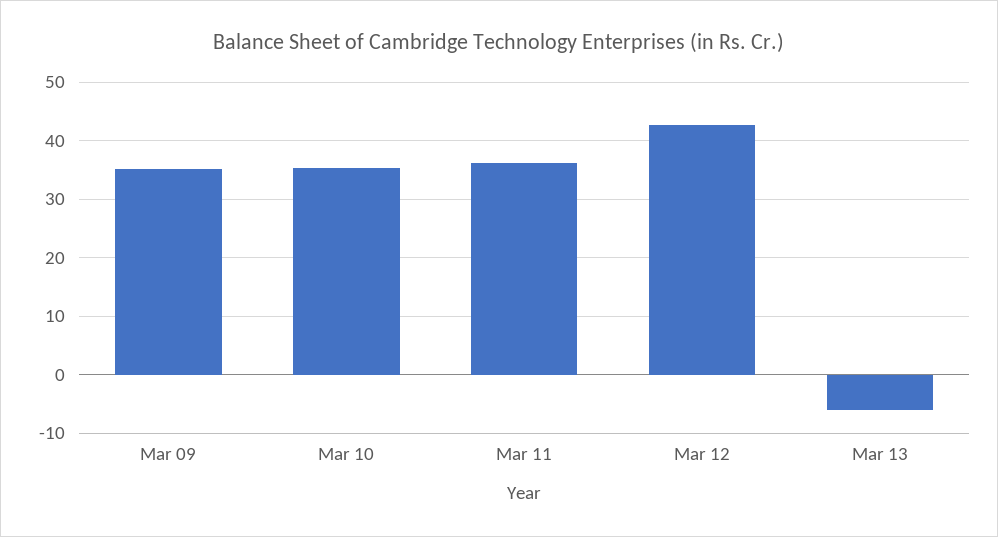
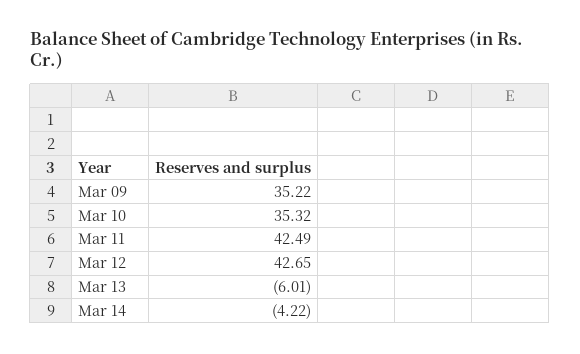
Mar 11: 36 -> 42.49
Mar 14: none -> -4.22

